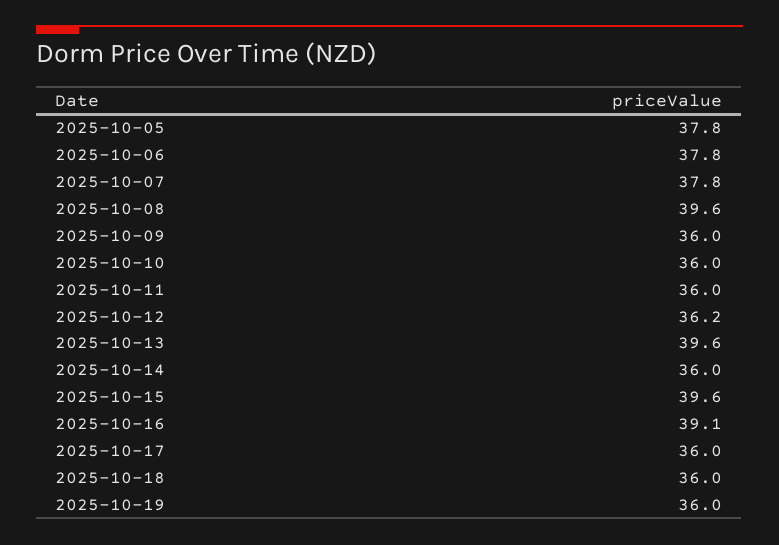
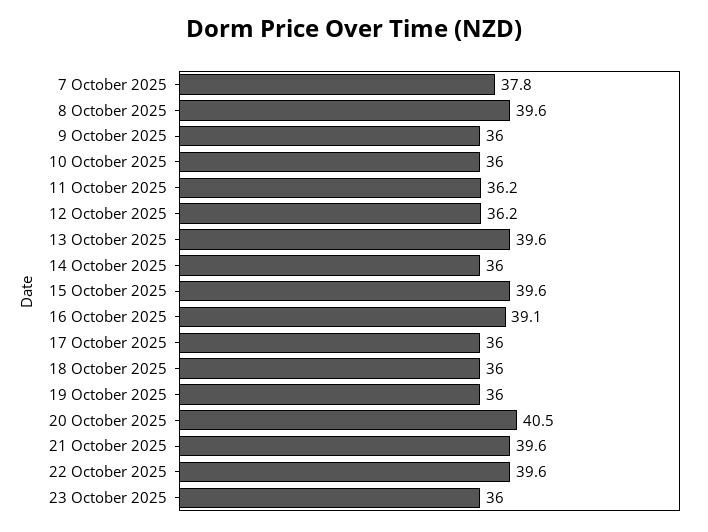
2025-10-05: 37.8 -> none
2025-10-06: 37.8 -> none
2025-10-11: 36 -> 36.2
20 October 2025: none -> 40.5
21 October 2025: none -> 39.6
22 October 2025: none -> 39.6
23 October 2025: none -> 36

